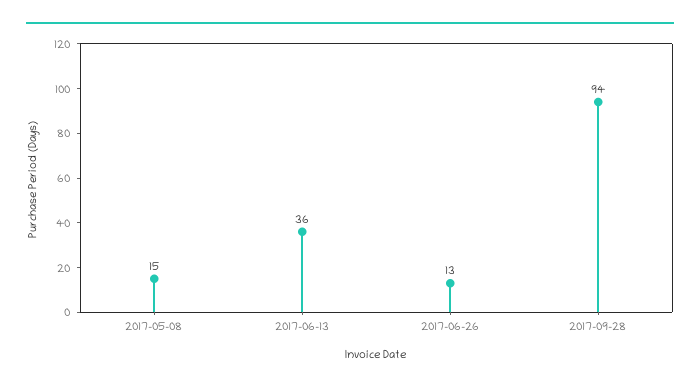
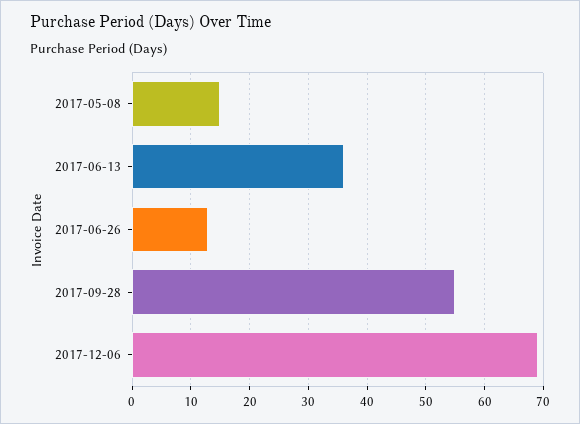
2017-09-28: 94 -> 55
2017-12-06: none -> 70

